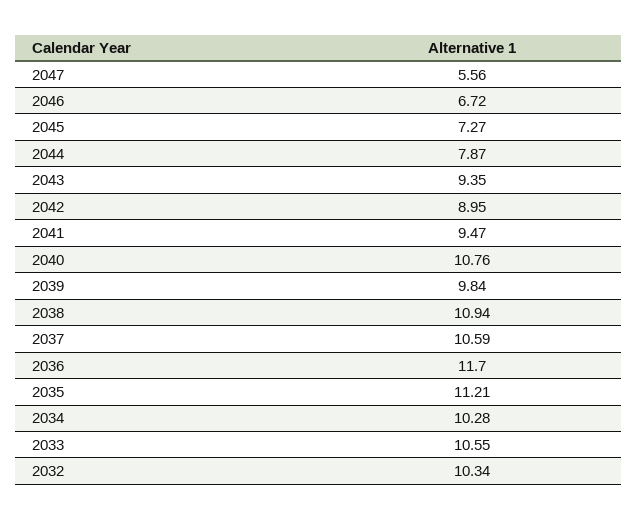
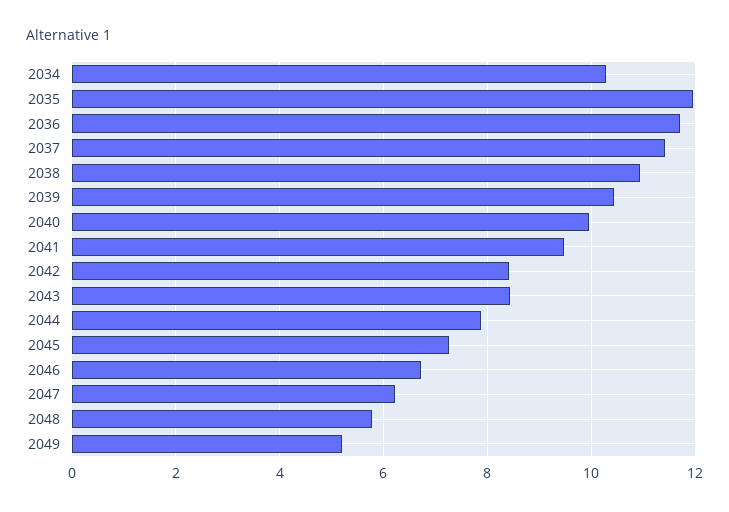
2047: 5.56 -> 6.2
2043: 9.35 -> 8.4
2042: 8.95 -> 8.4
2040: 10.76 -> 10
2039: 9.84 -> 10.4
2037: 10.59 -> 11.4
2035: 11.21 -> 12
2033: 10.55 -> none
2032: 10.34 -> none
2048: none -> 5.8
2049: none -> 5.2

